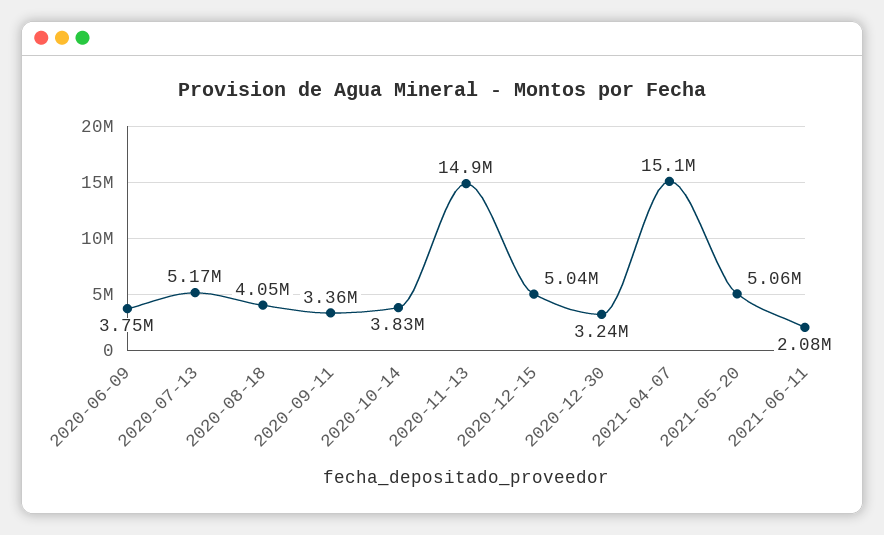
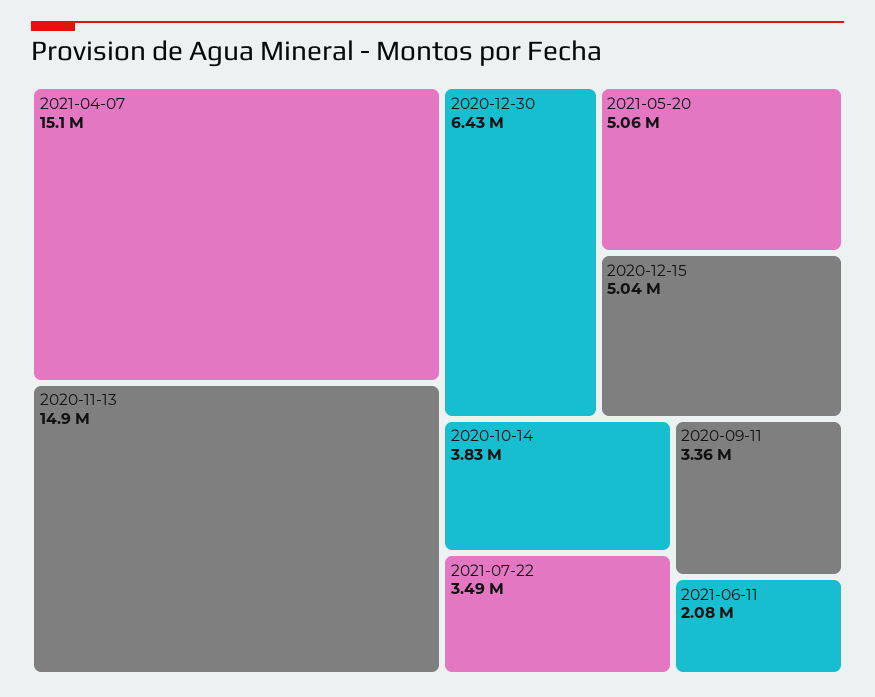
2020-06-09: 3750000 -> none
2020-07-13: 5170000 -> none
2020-08-18: 4050000 -> none
2020-12-30: 3240000 -> 6430000
2021-07-22: none -> 3490000

